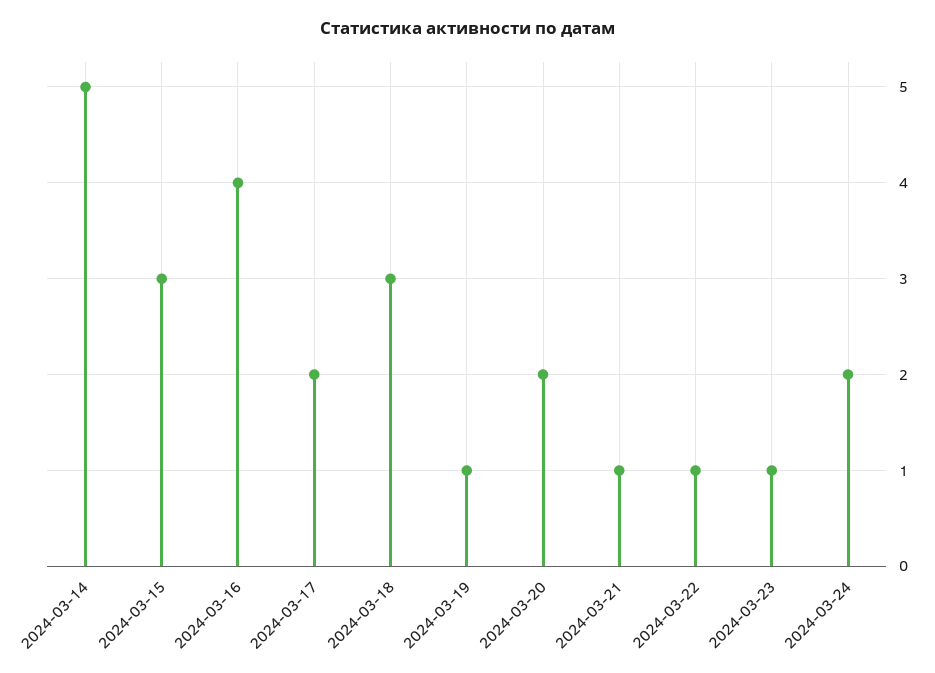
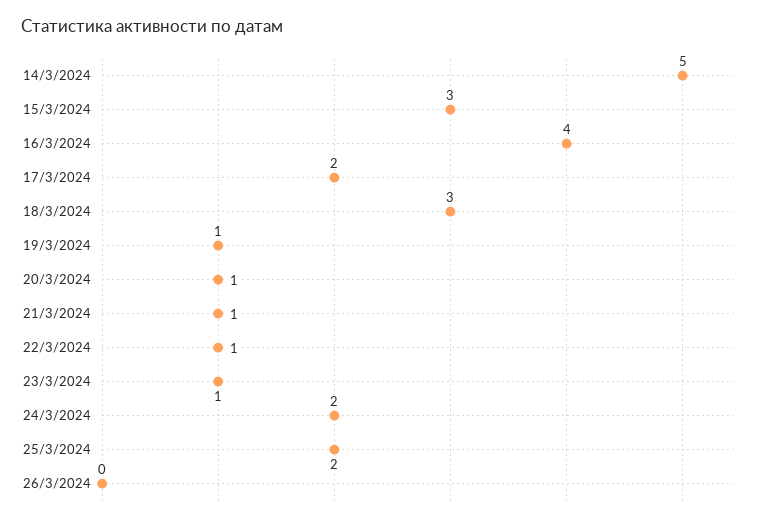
2024-03-20: 2 -> 1
25/3/2024: none -> 2
26/3/2024: none -> 0

